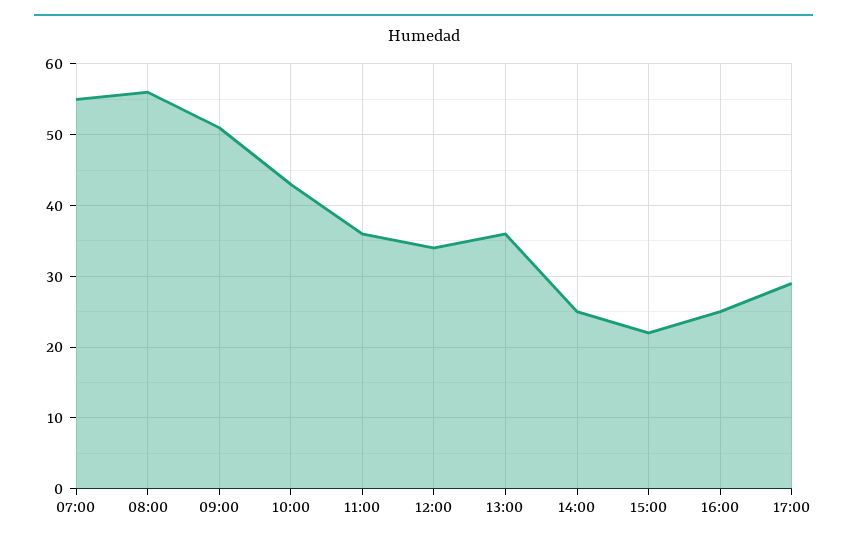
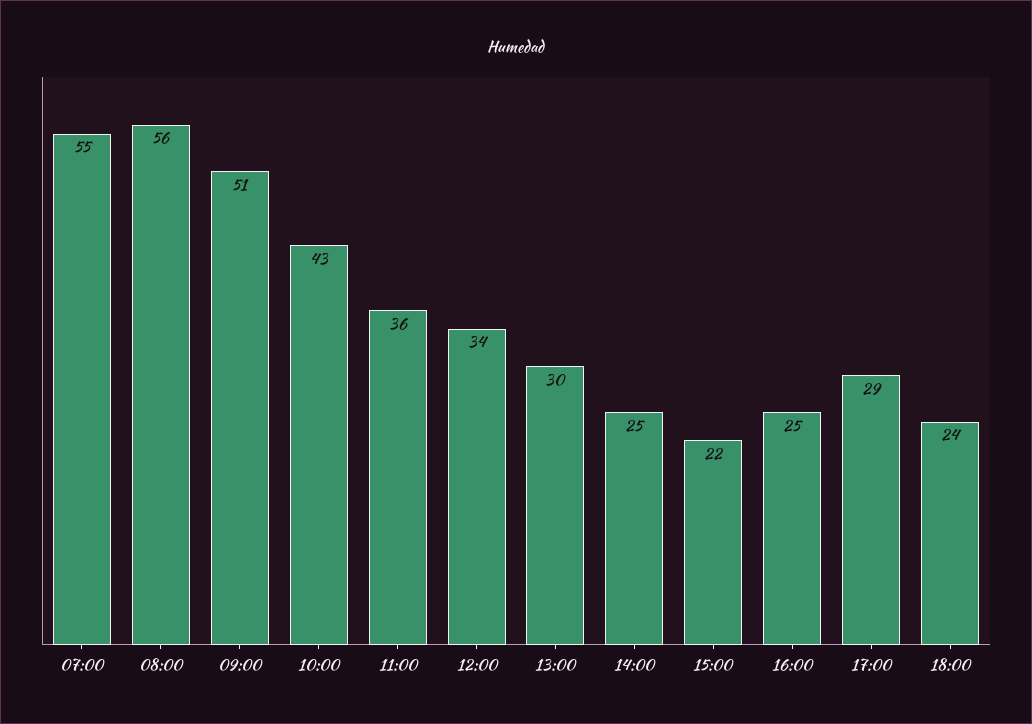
13:00: 36 -> 30
18:00: none -> 24

